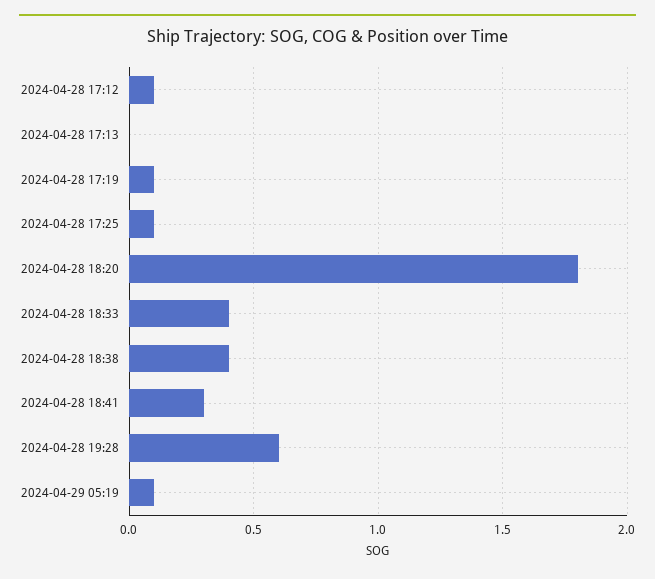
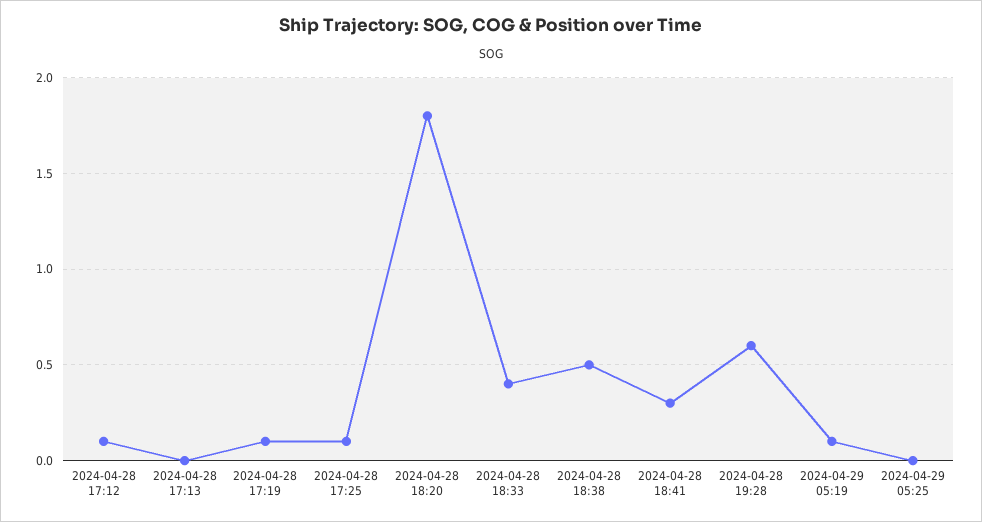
2024-04-28 18:38: 0.4 -> 0.5
2024-04-29 05:25: none -> 0

